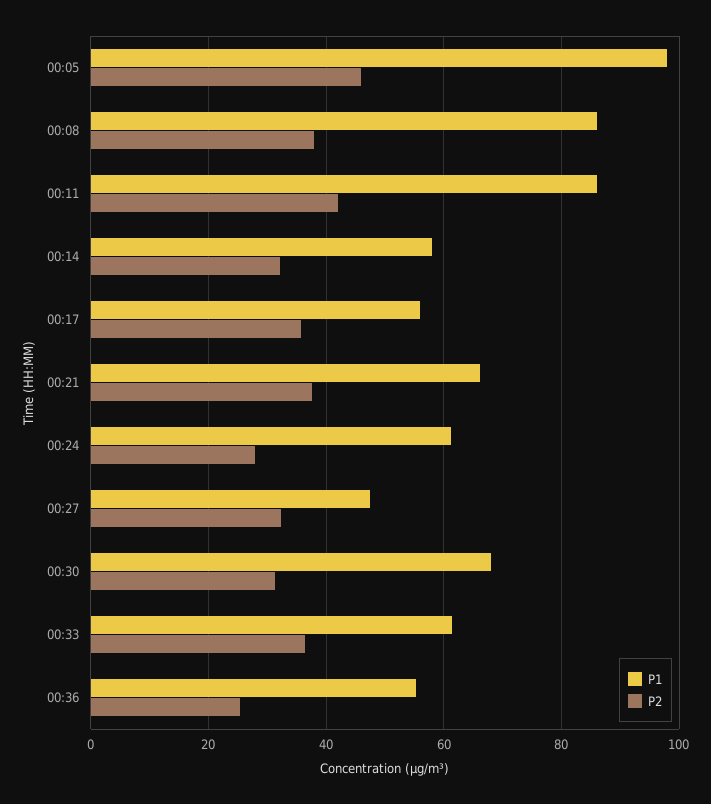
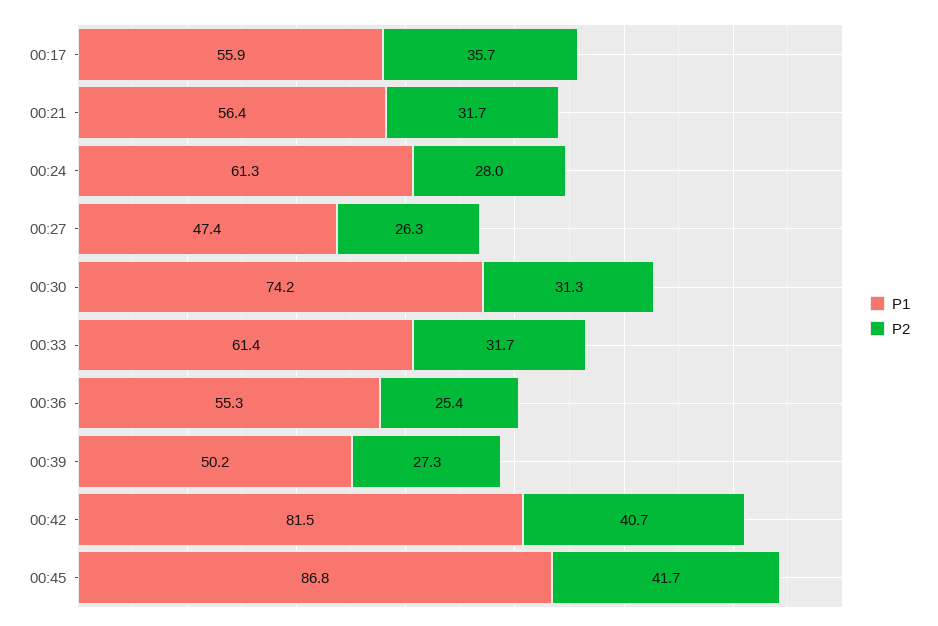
P1, 00:05: 98 -> none
P2, 00:05: 46 -> none
P1, 00:08: 86 -> none
P2, 00:08: 38 -> none
P1, 00:11: 86 -> none
P2, 00:11: 42 -> none
P1, 00:14: 58 -> none
P2, 00:14: 32 -> none
P1, 00:21: 66 -> 56.4
P2, 00:21: 38 -> 31.7
P2, 00:27: 32 -> 26.3
P1, 00:30: 68 -> 74.2
P2, 00:33: 36 -> 31.7
P1, 00:39: none -> 50.2
P2, 00:39: none -> 27.3
P1, 00:42: none -> 81.5
P2, 00:42: none -> 40.7
P1, 00:45: none -> 86.8
P2, 00:45: none -> 41.7

